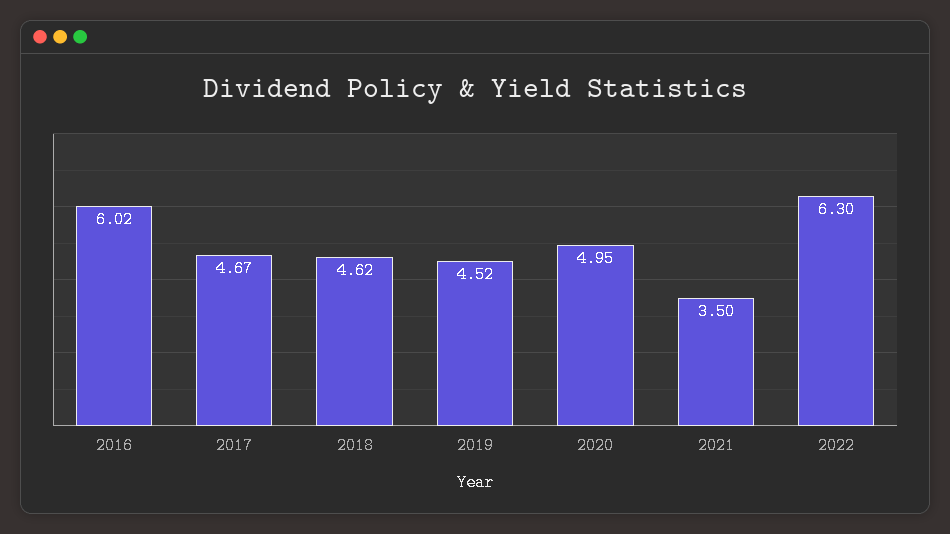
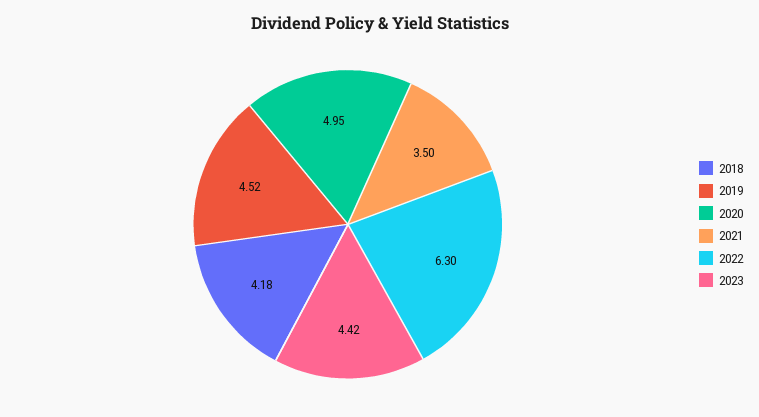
2016: 6.02 -> none
2017: 4.67 -> none
2018: 4.62 -> 4.18
2023: none -> 4.42

